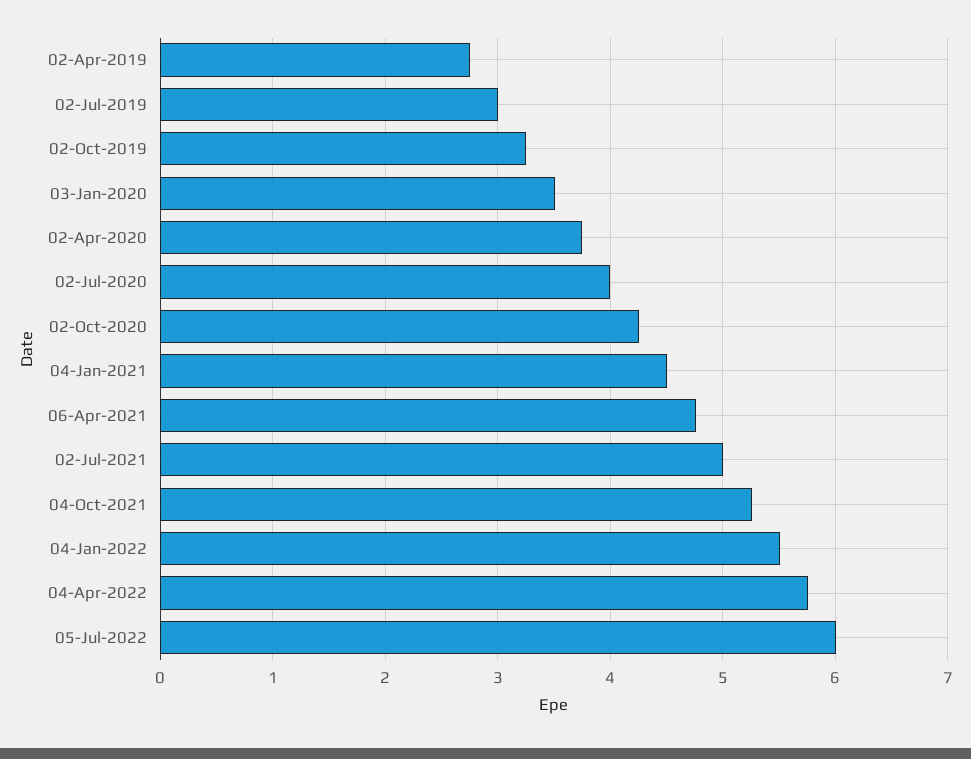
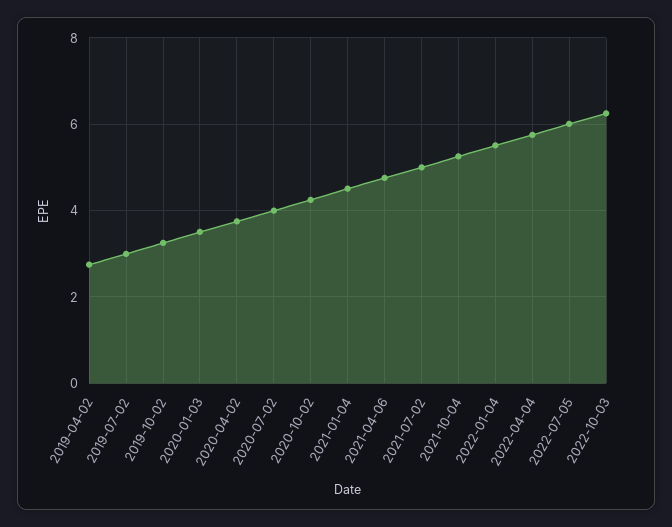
2022-10-03: none -> 6.2

